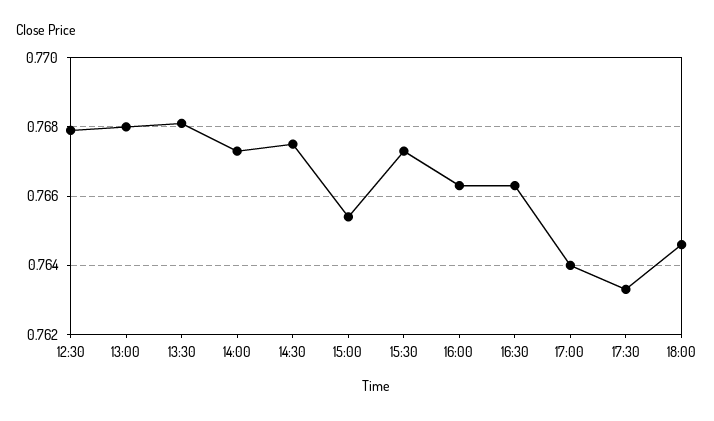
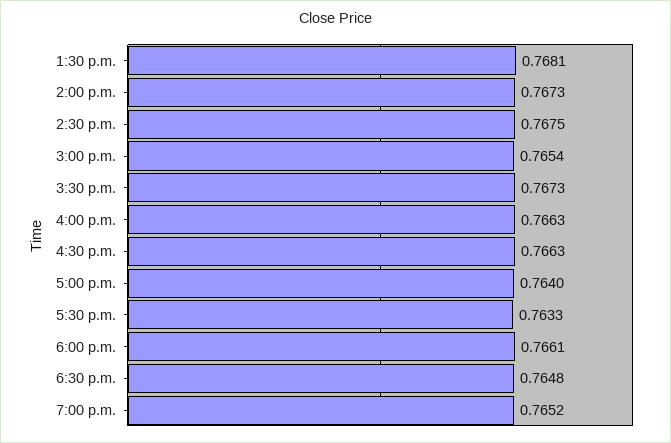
12:30: 0.768 -> none
13:00: 0.768 -> none
18:00: 0.7645 -> 0.7661
6:30 p.m.: none -> 0.7648
7:00 p.m.: none -> 0.7652

